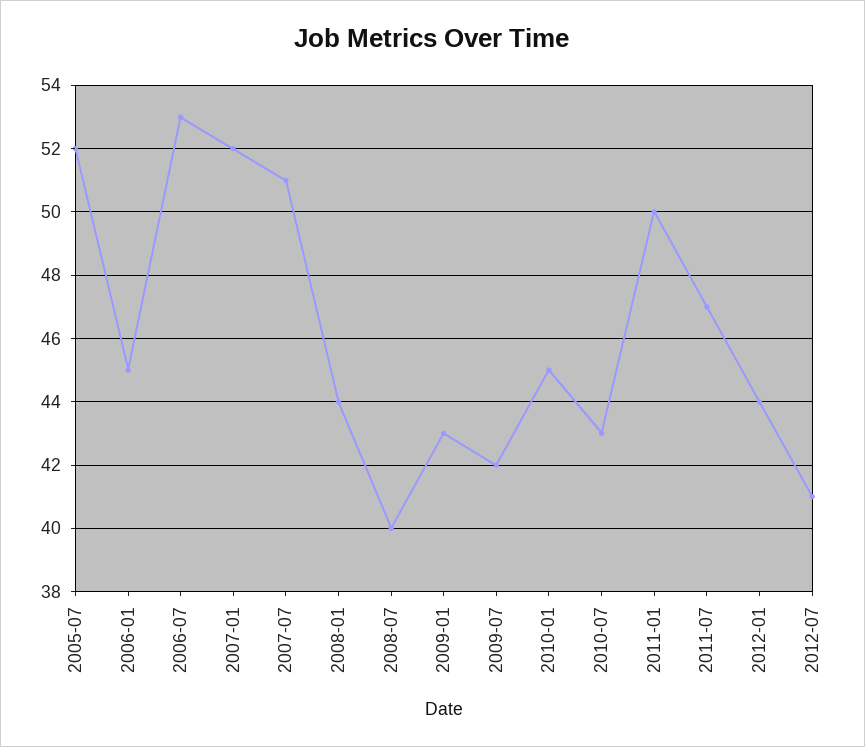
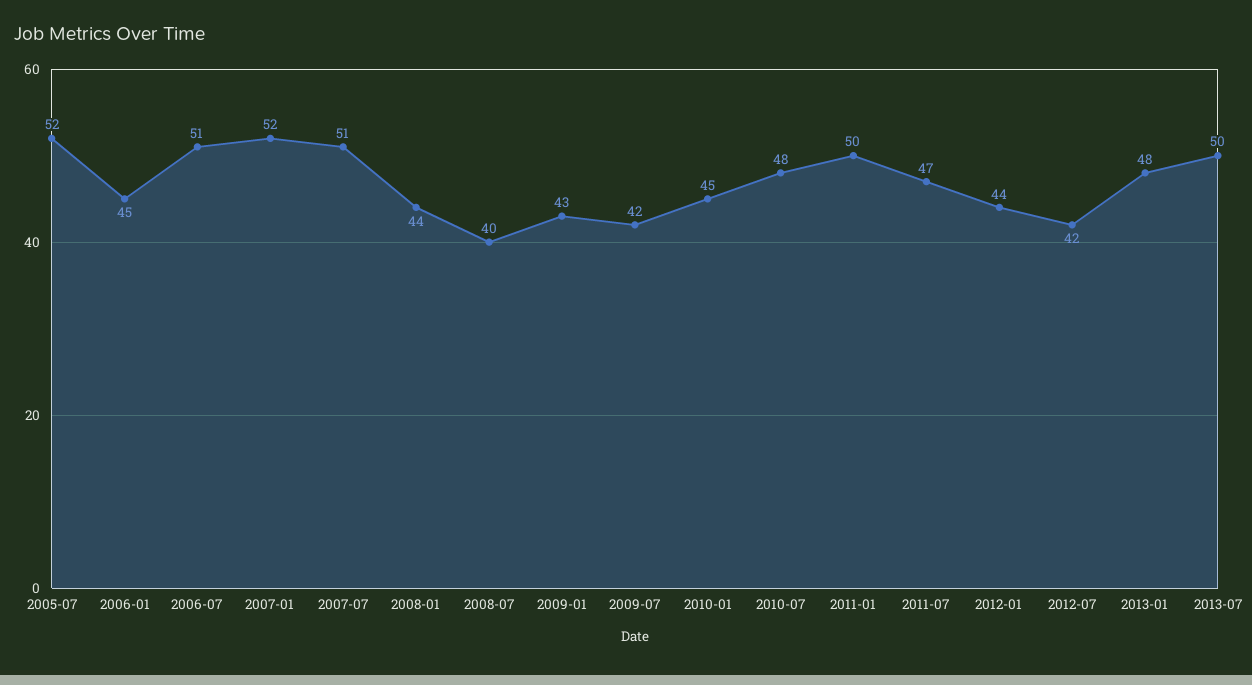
2006-07: 53 -> 51
2010-07: 43 -> 48
2012-07: 41 -> 42
2013-01: none -> 48
2013-07: none -> 50

